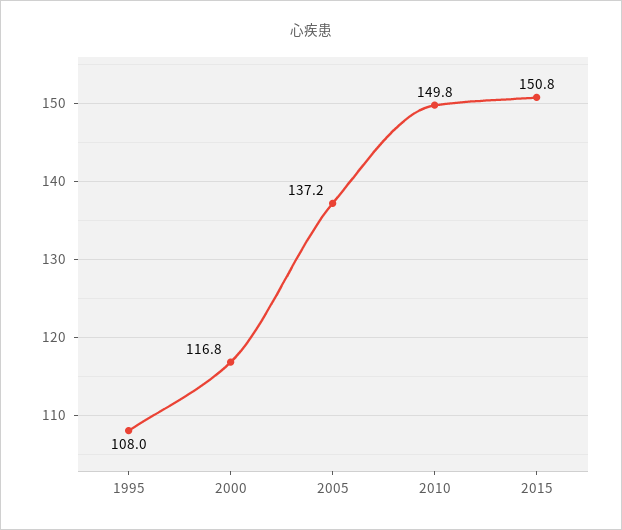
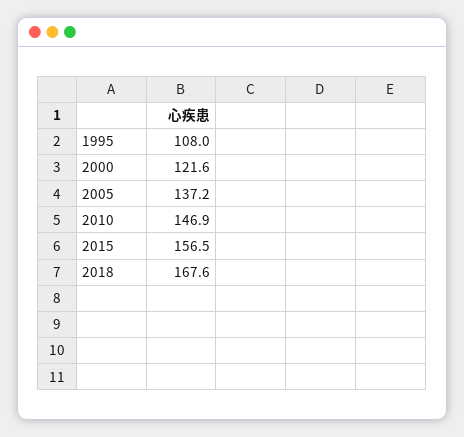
2000: 116.8 -> 121.6
2010: 149.8 -> 146.9
2015: 150.8 -> 156.5
2018: none -> 167.6

